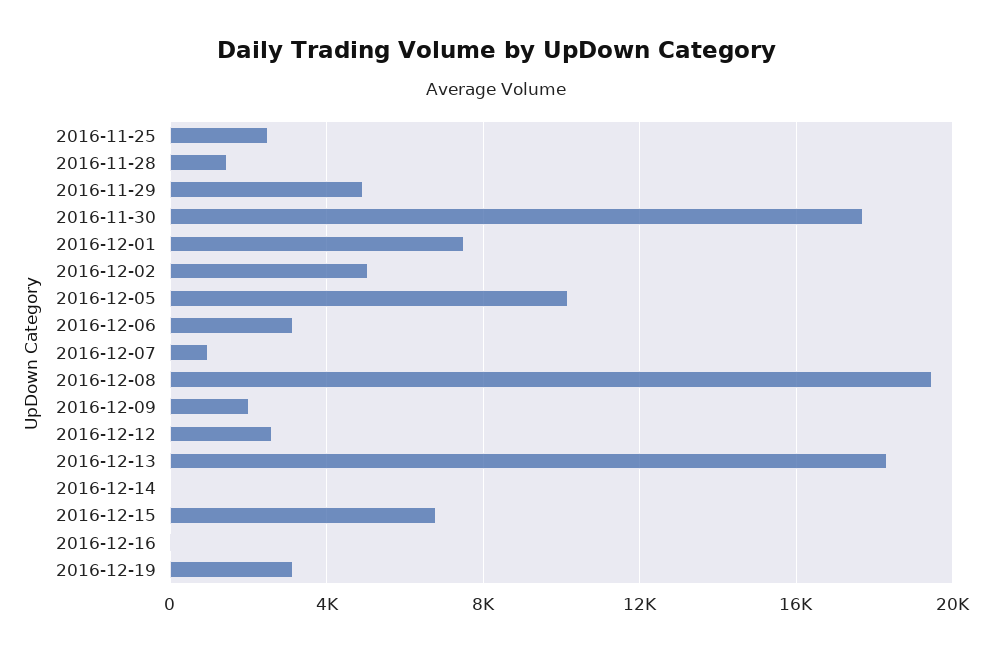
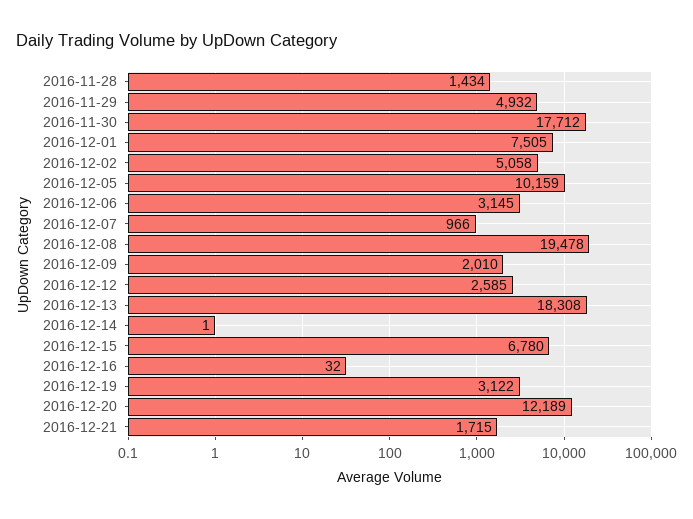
2016-11-25: 2500 -> none
2016-12-20: none -> 12189
2016-12-21: none -> 1715

